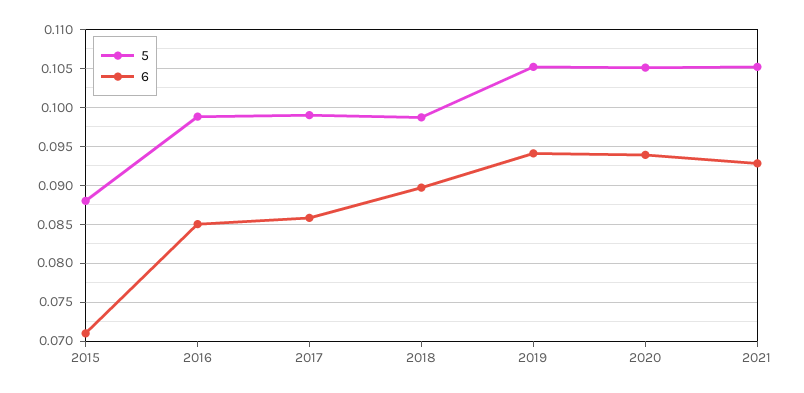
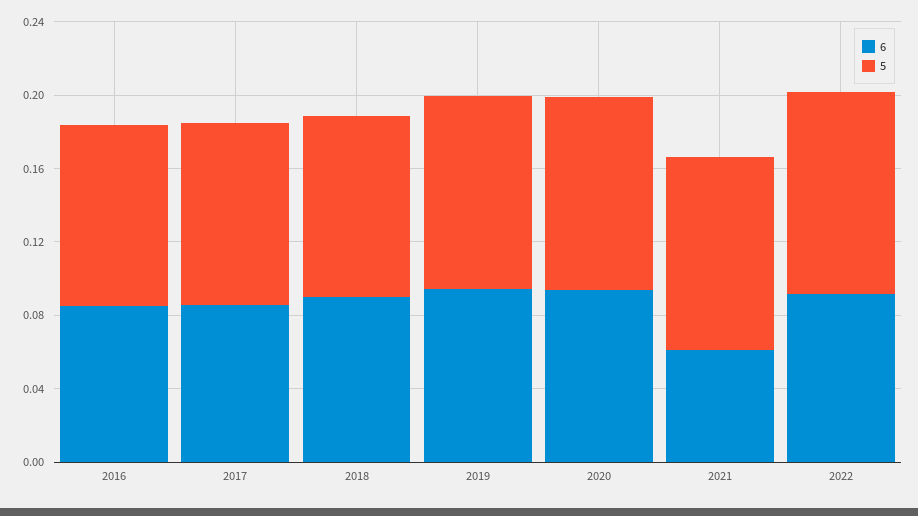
5, 2015: 0.088 -> none
6, 2015: 0.071 -> none
6, 2021: 0.093 -> 0.06
6, 2022: none -> 0.09
5, 2022: none -> 0.11

